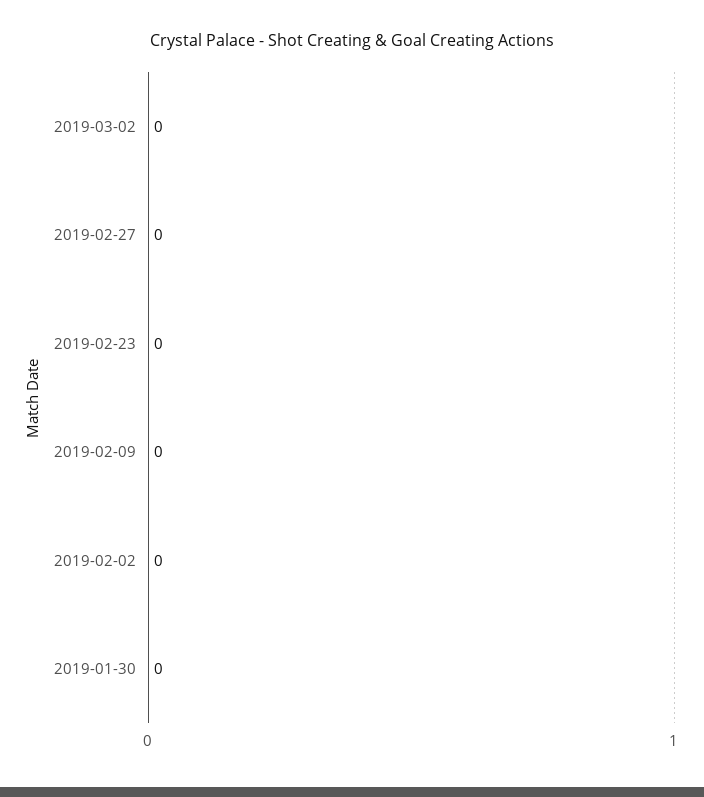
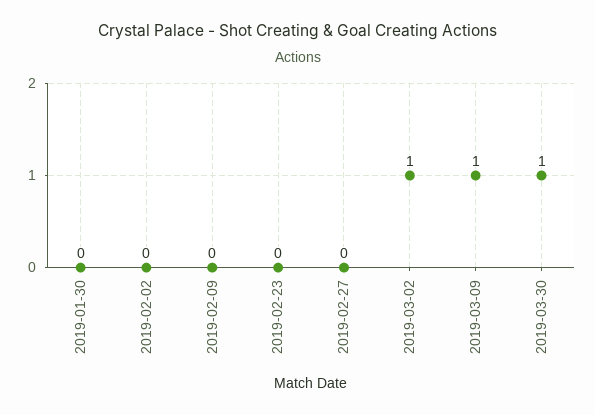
2019-03-02: 0 -> 1
2019-03-09: none -> 1
2019-03-30: none -> 1

